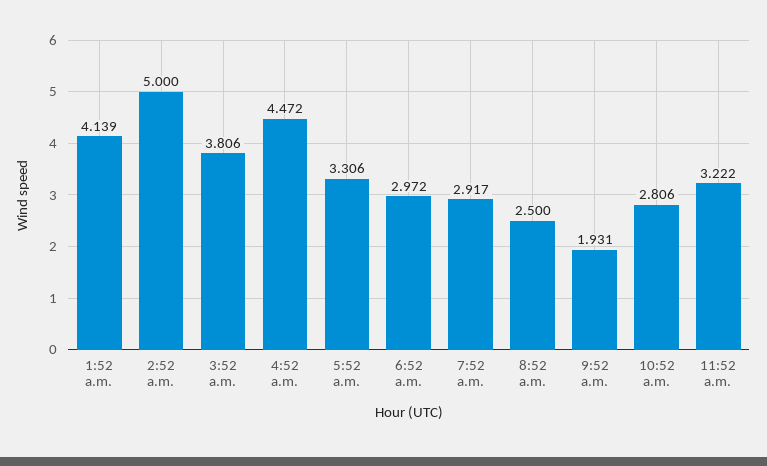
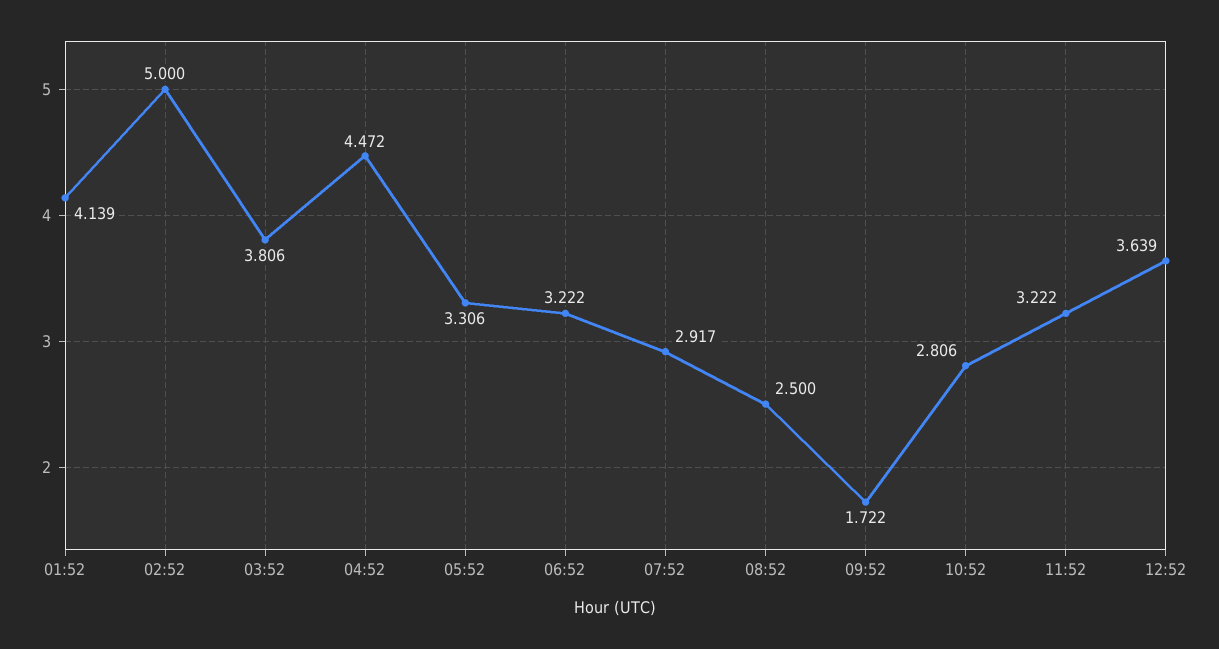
6:52 a.m.: 2.972 -> 3.222
9:52 a.m.: 1.931 -> 1.722
12:52: none -> 3.639

